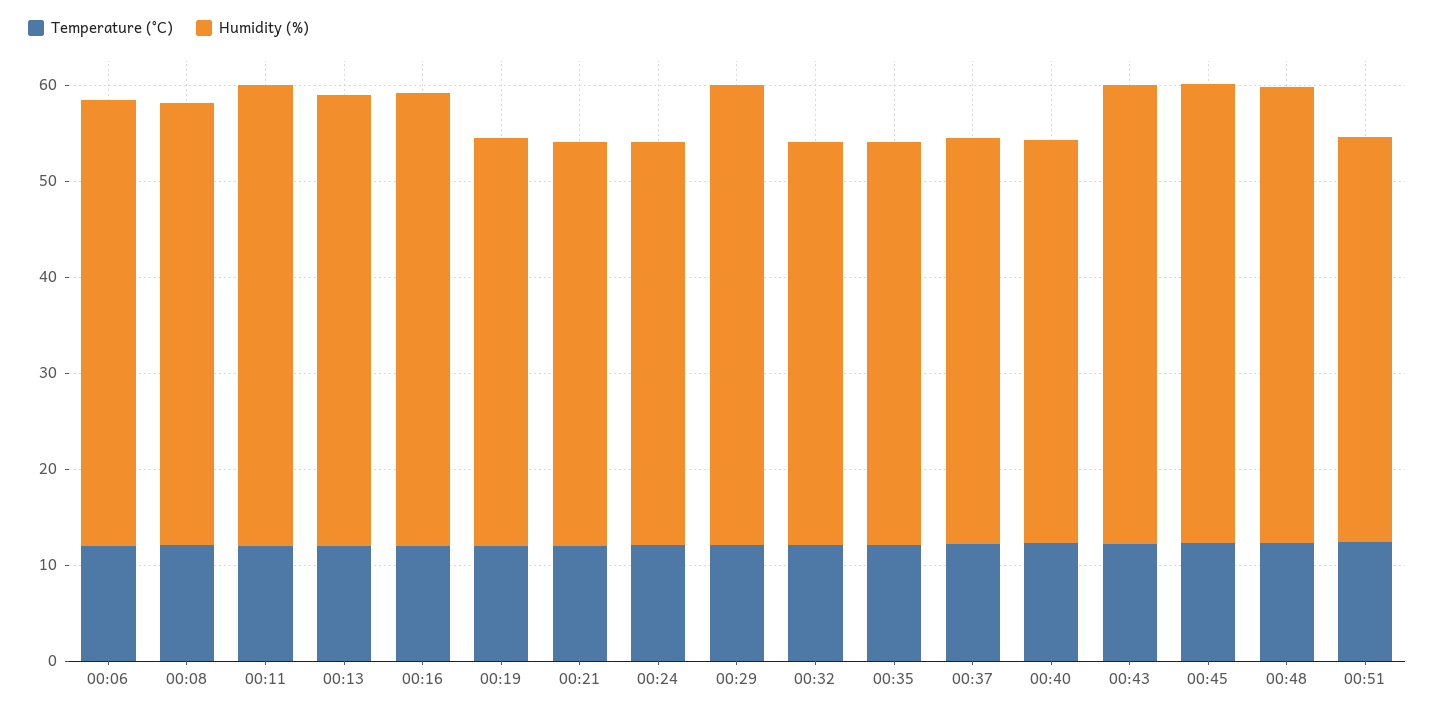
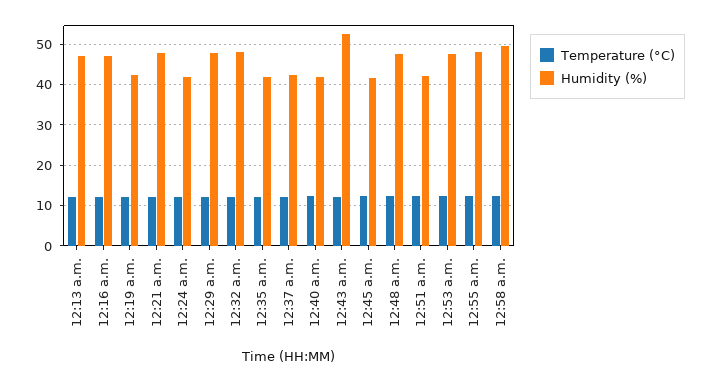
Temperature (°C), 00:06: 12 -> none
Humidity (%), 00:06: 46 -> none
Temperature (°C), 00:08: 12 -> none
Humidity (%), 00:08: 46 -> none
Temperature (°C), 00:11: 12 -> none
Humidity (%), 00:11: 48 -> none
Humidity (%), 00:21: 42 -> 48
Humidity (%), 00:32: 42 -> 48
Humidity (%), 00:43: 48 -> 52
Humidity (%), 00:45: 48 -> 42
Temperature (°C), 12:53 a.m.: none -> 12
Humidity (%), 12:53 a.m.: none -> 48
Temperature (°C), 12:55 a.m.: none -> 12
Humidity (%), 12:55 a.m.: none -> 48
Temperature (°C), 12:58 a.m.: none -> 12
Humidity (%), 12:58 a.m.: none -> 50

